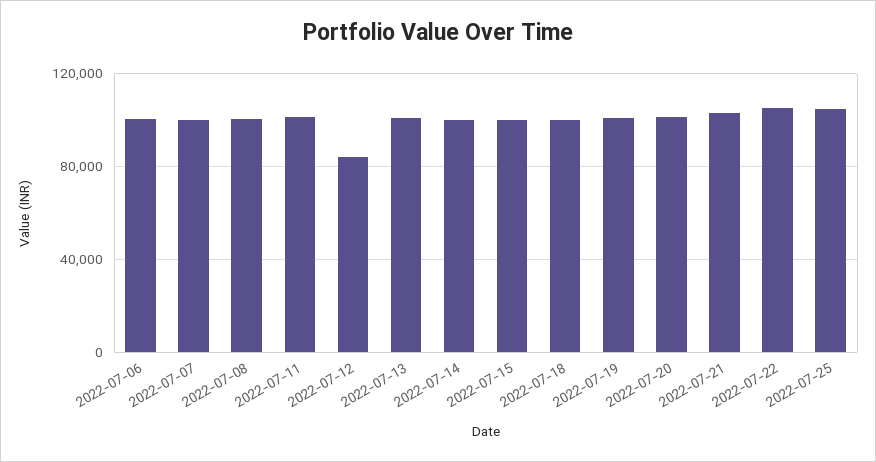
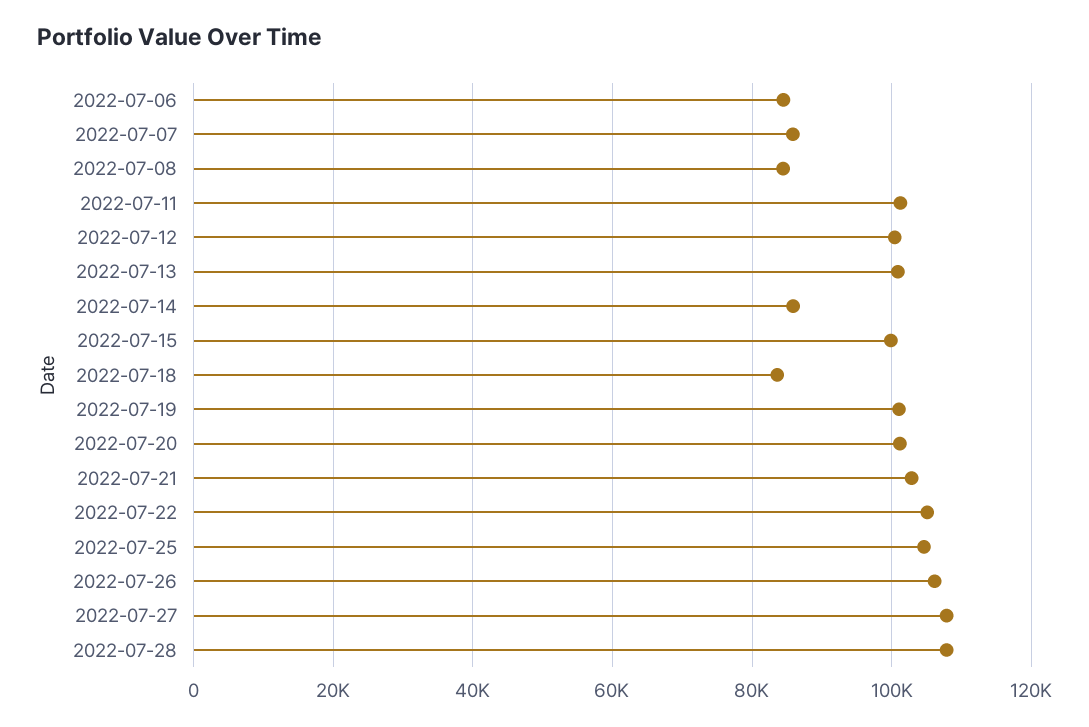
2022-07-06: 100000 -> 84000
2022-07-07: 100000 -> 86000
2022-07-08: 100000 -> 84000
2022-07-12: 85000 -> 100000
2022-07-14: 100000 -> 86000
2022-07-18: 100000 -> 84000
2022-07-26: none -> 106000
2022-07-27: none -> 108000
2022-07-28: none -> 108000

